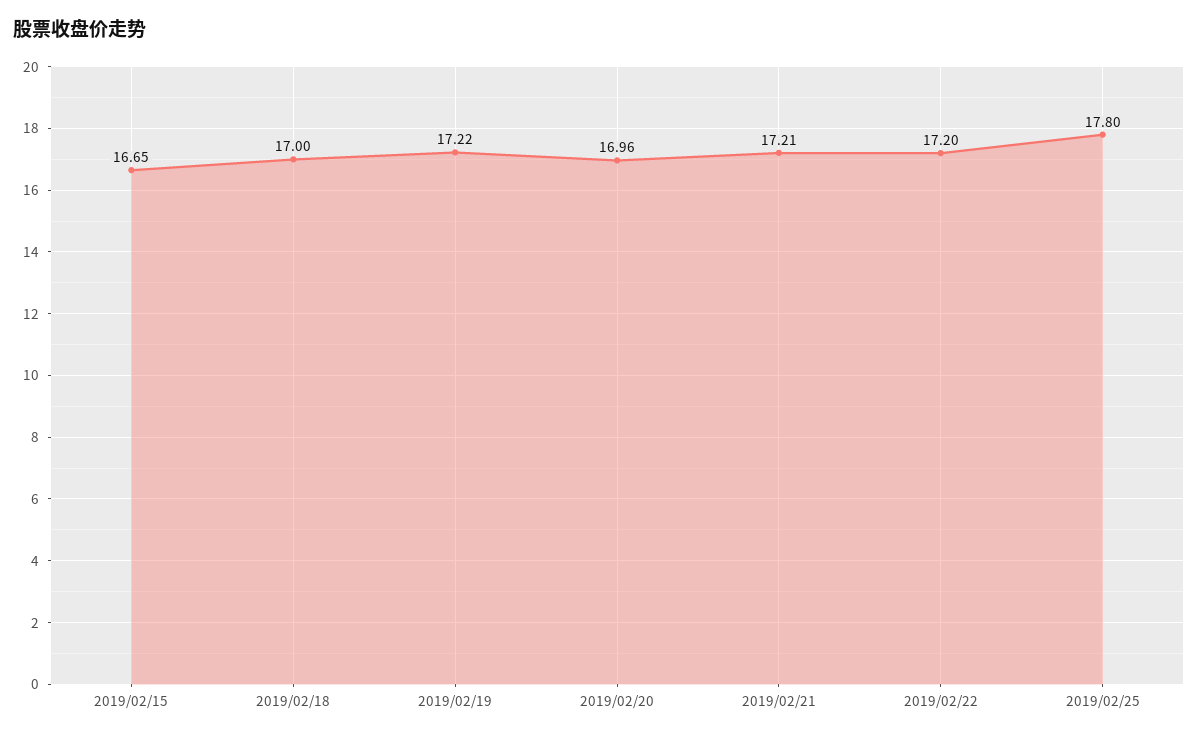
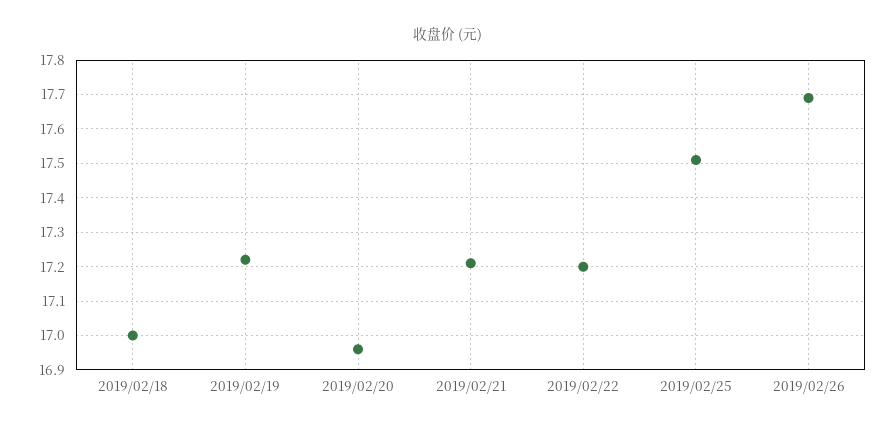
2019/02/15: 16.65 -> none
2019/02/25: 17.8 -> 17.5
2019/02/26: none -> 17.7

